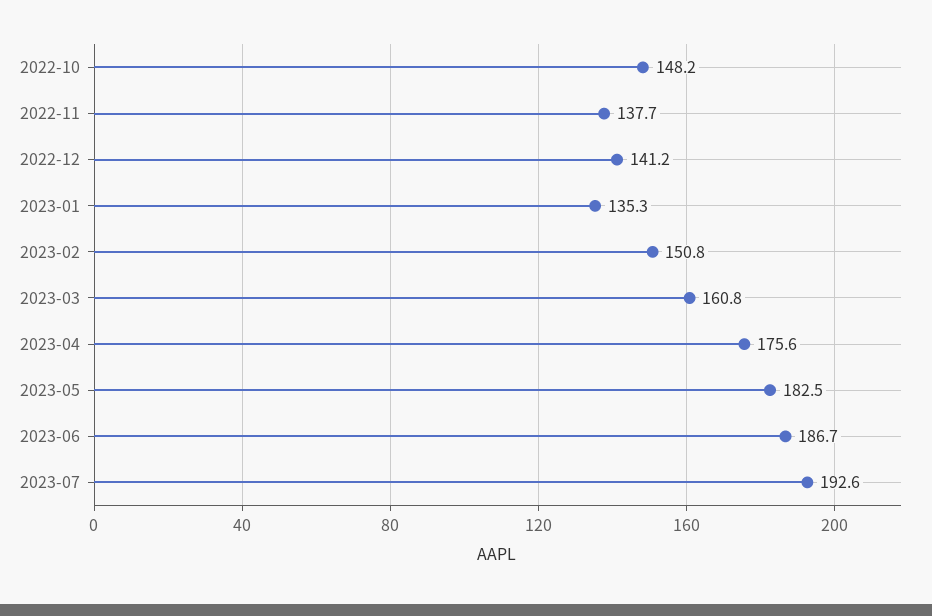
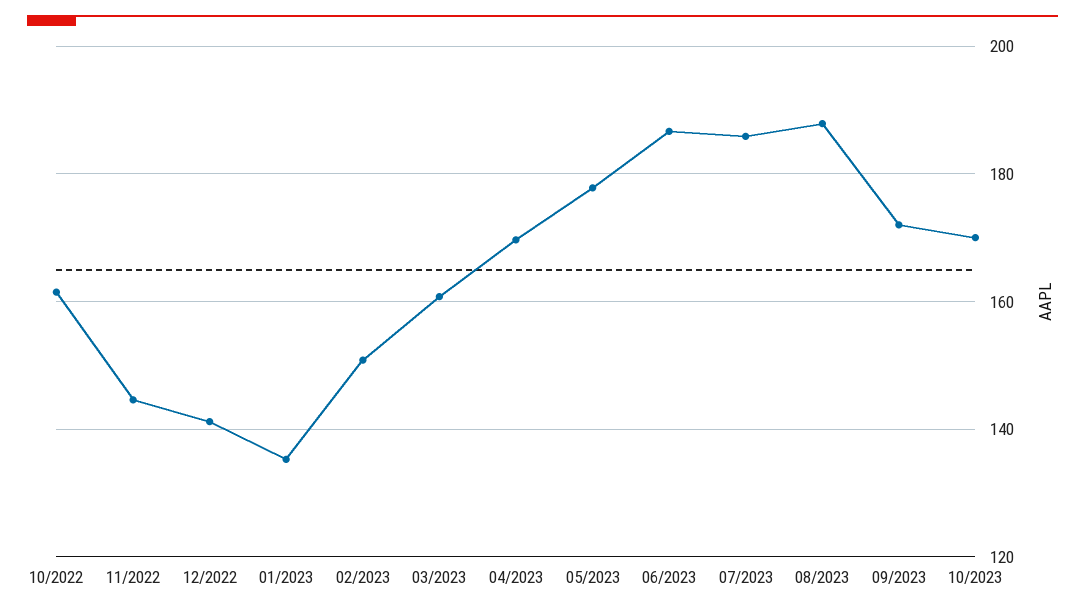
2022-10: 148.2 -> 162
2022-11: 137.7 -> 144
2023-04: 175.6 -> 170
2023-05: 182.5 -> 178
2023-07: 192.6 -> 186
08/2023: none -> 188
09/2023: none -> 172
10/2023: none -> 170

